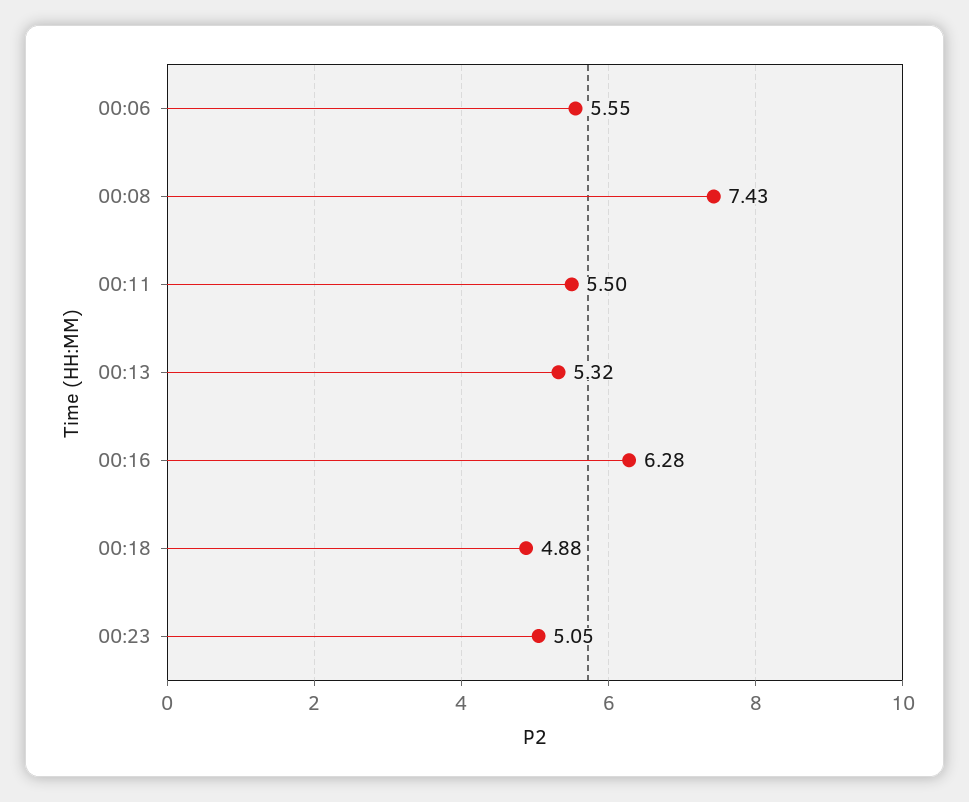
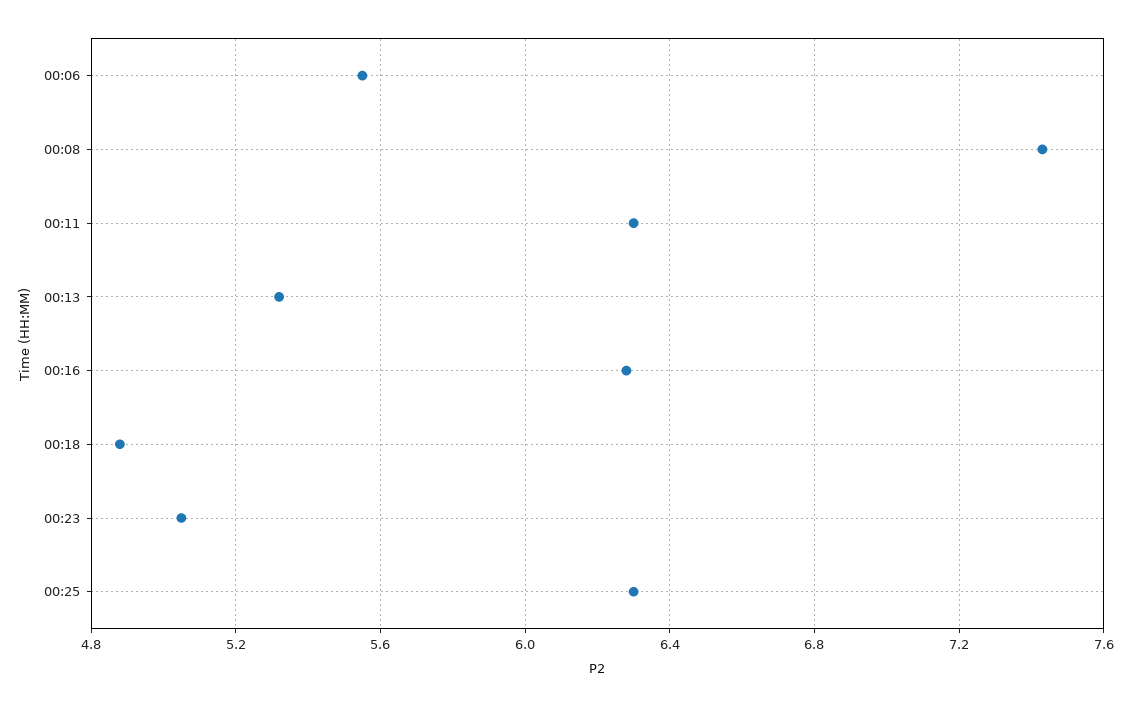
00:11: 5.5 -> 6.3
00:25: none -> 6.3

